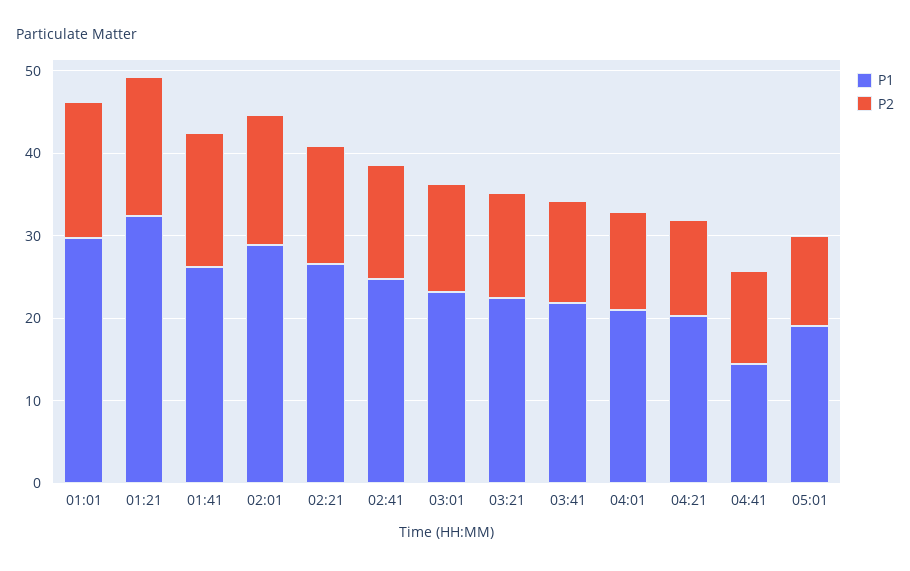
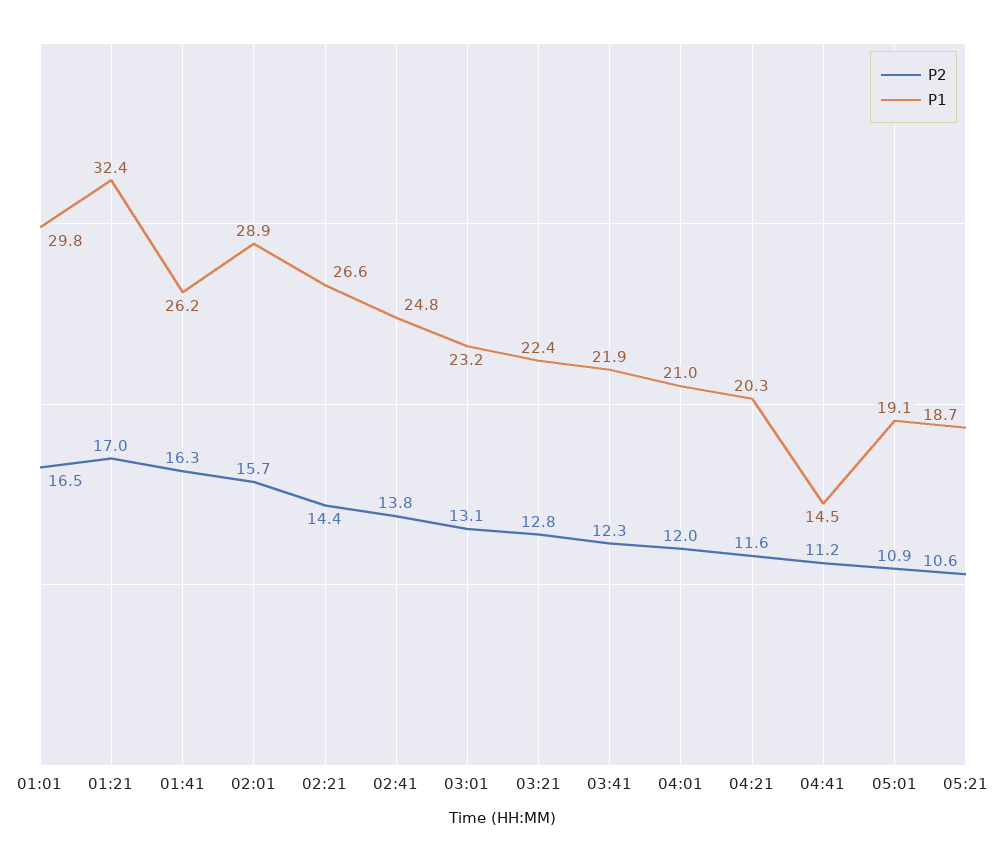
P2, 05:21: none -> 10.6
P1, 05:21: none -> 18.7

